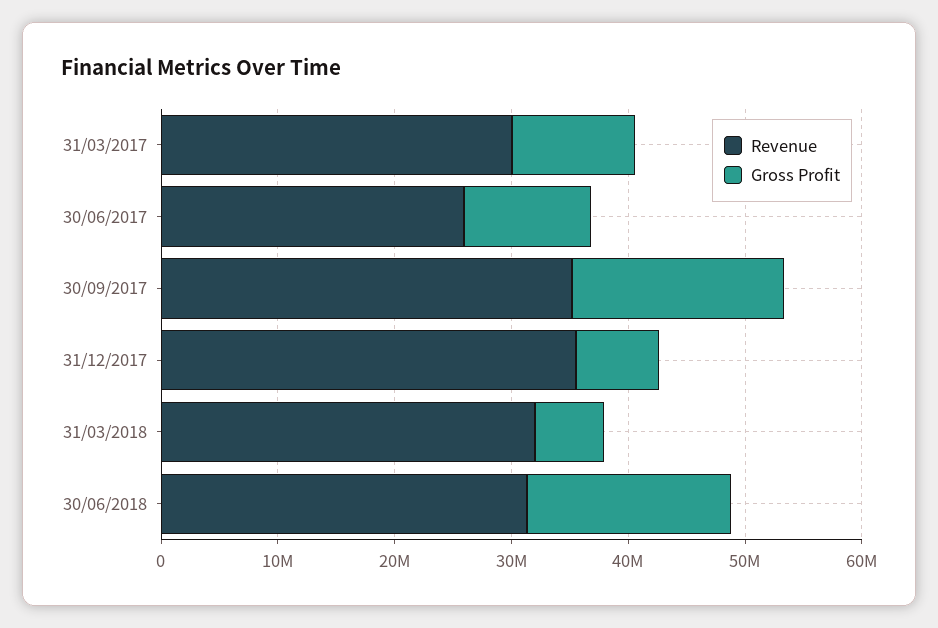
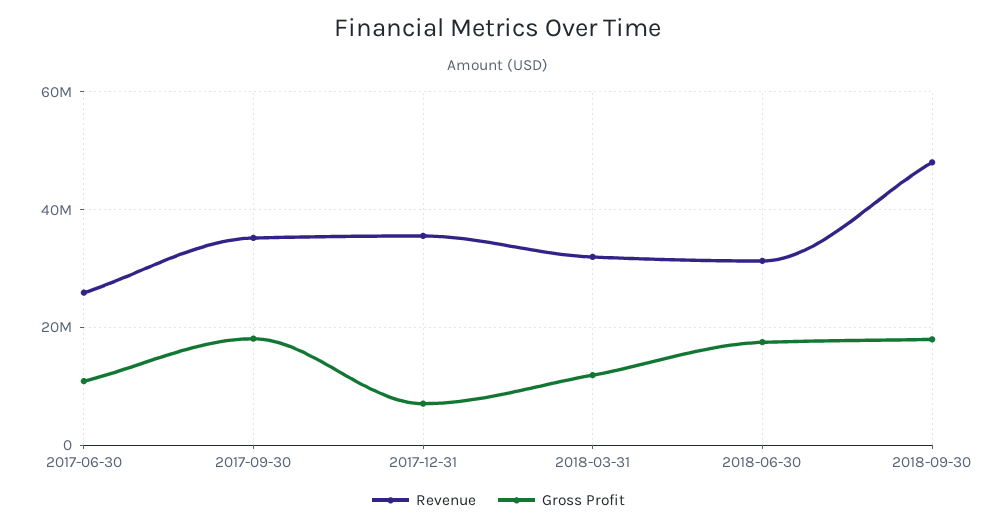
Revenue, 31/03/2017: 30000000 -> none
Gross Profit, 31/03/2017: 10000000 -> none
Gross Profit, 31/03/2018: 6000000 -> 12000000
Revenue, 2018-09-30: none -> 48000000
Gross Profit, 2018-09-30: none -> 18000000

